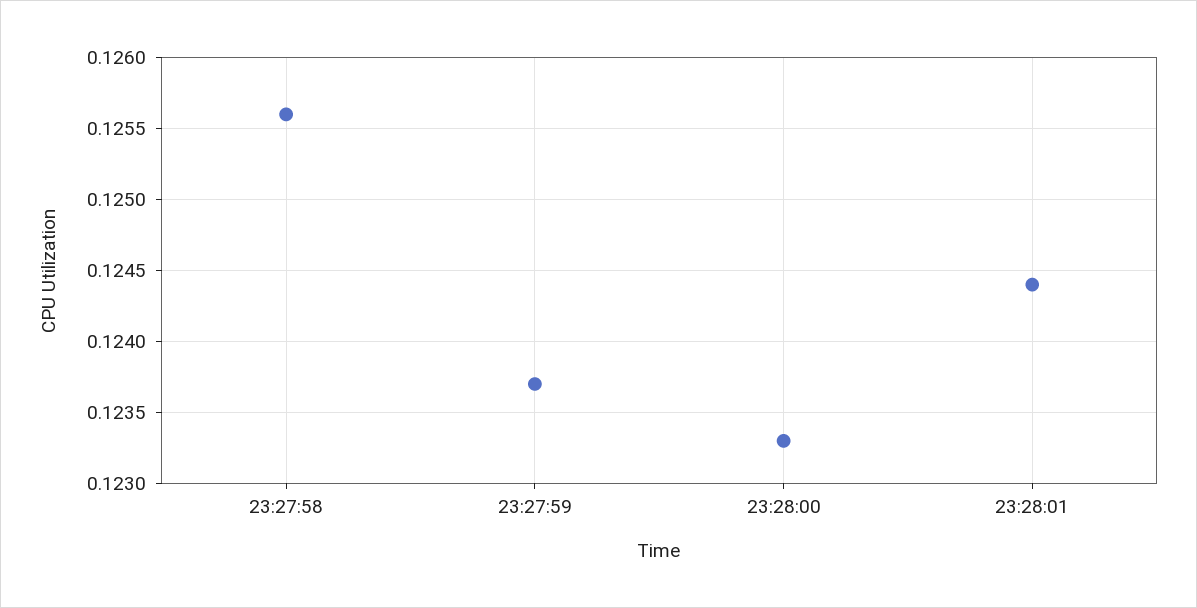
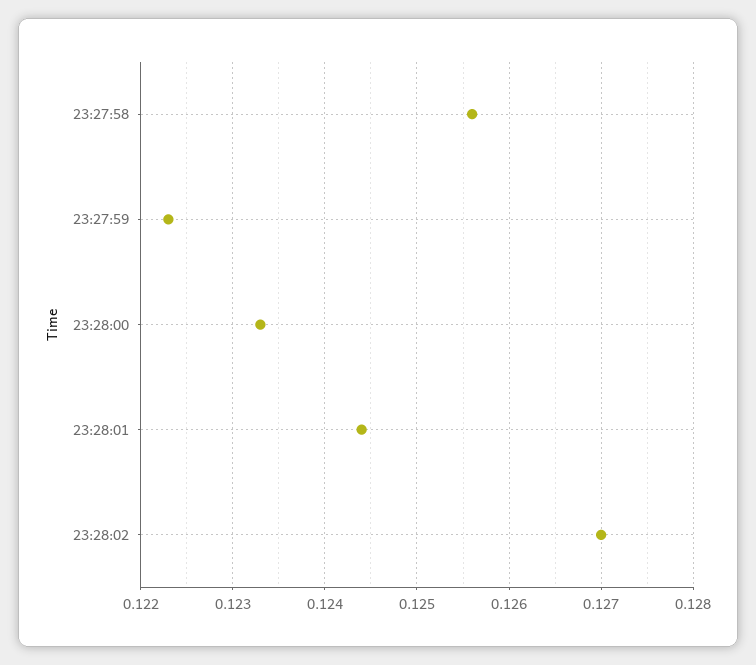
23:27:59: 0.1237 -> 0.1223
23:28:02: none -> 0.127

